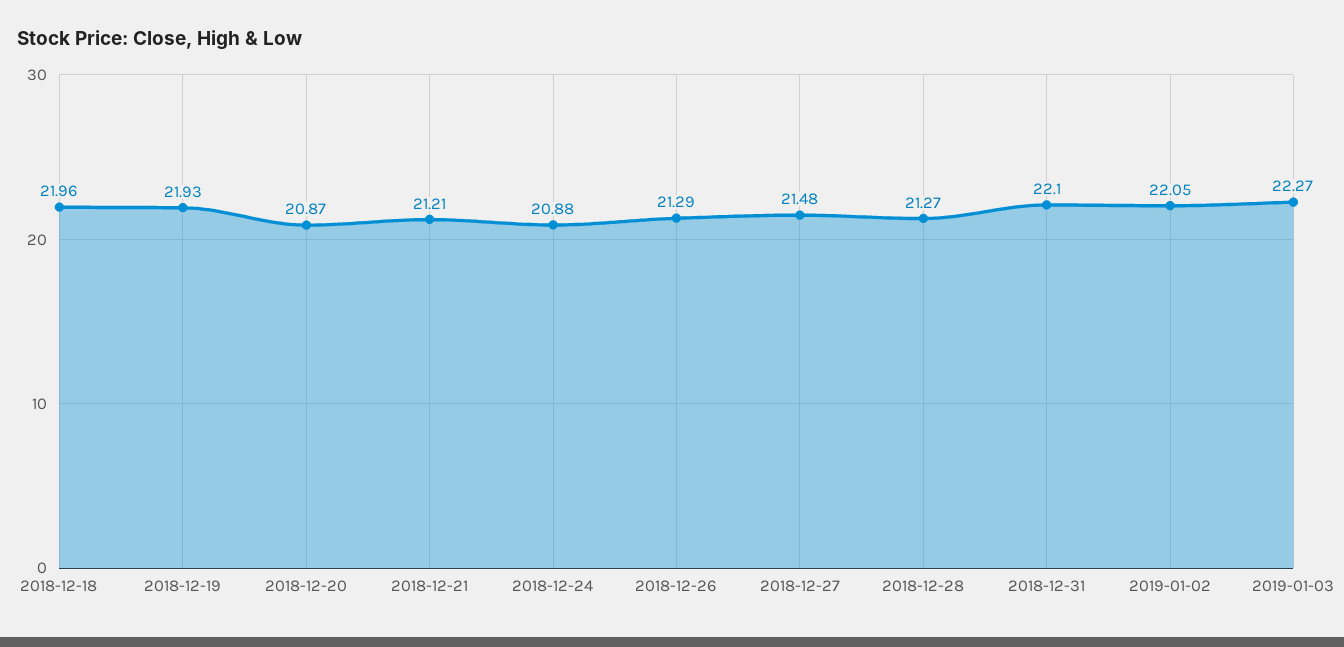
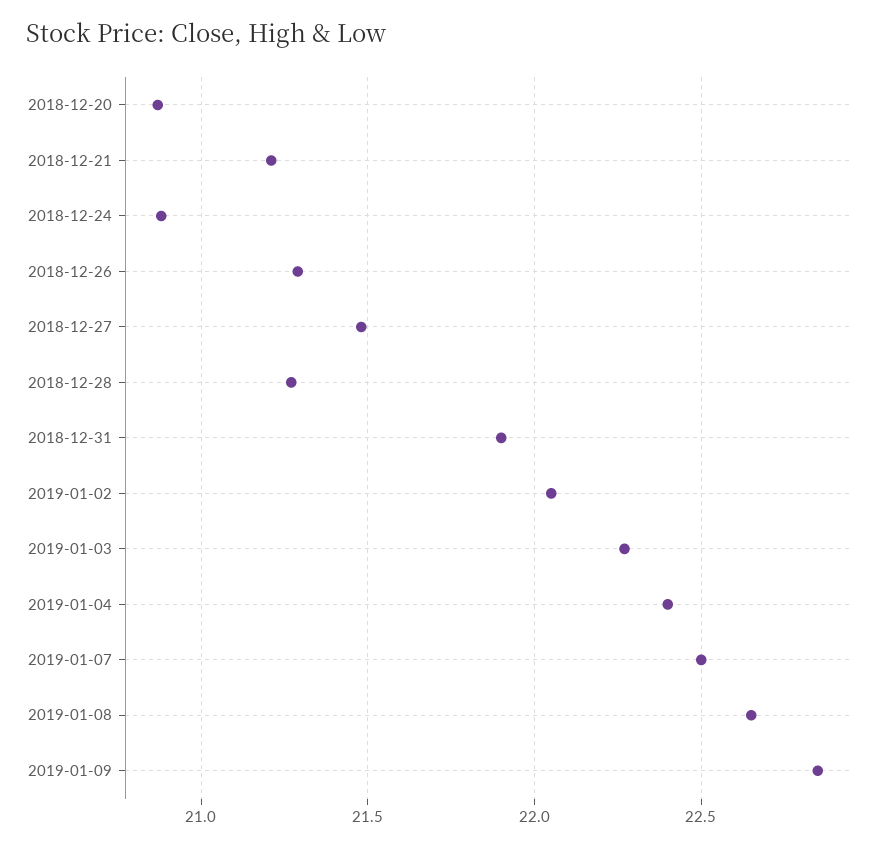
2018-12-18: 21.96 -> none
2018-12-19: 21.93 -> none
2018-12-31: 22.1 -> 21.9
2019-01-04: none -> 22.4
2019-01-07: none -> 22.5
2019-01-08: none -> 22.65
2019-01-09: none -> 22.85

